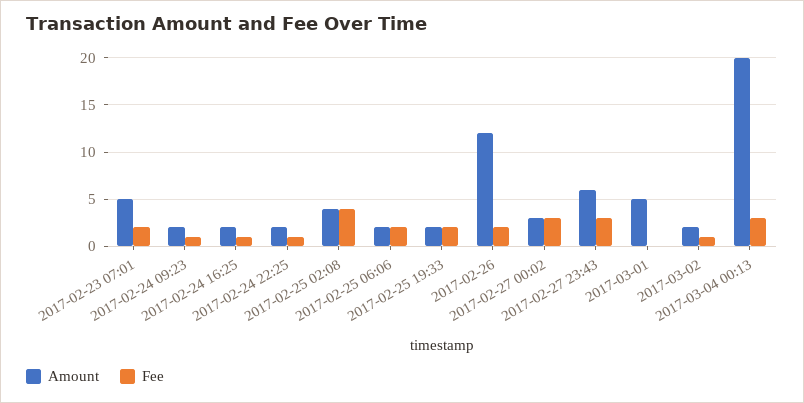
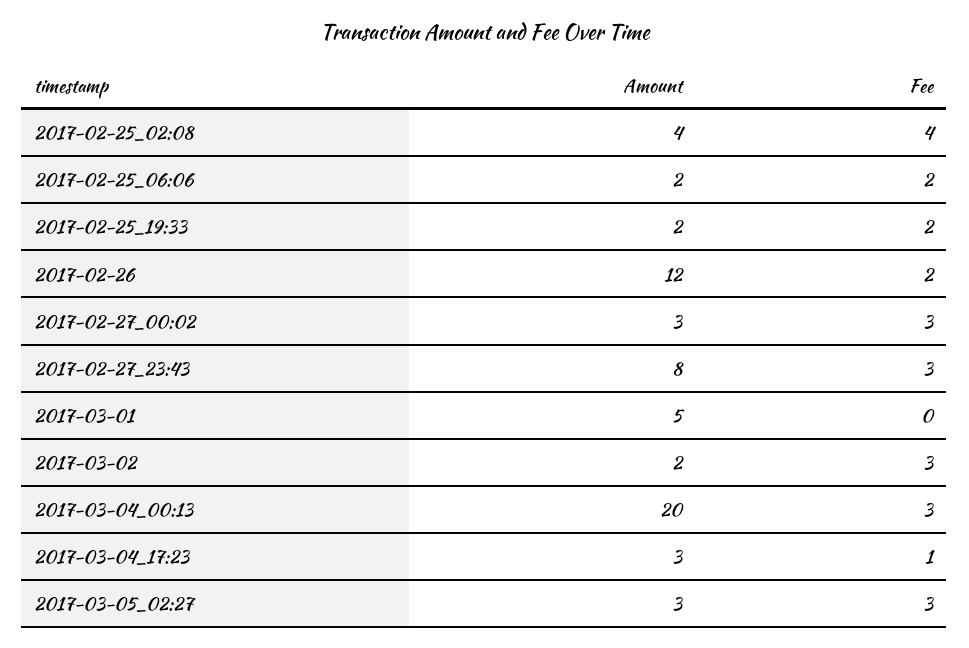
Amount, 2017-02-23 07:01: 5 -> none
Fee, 2017-02-23 07:01: 2 -> none
Amount, 2017-02-24 09:23: 2 -> none
Fee, 2017-02-24 09:23: 1 -> none
Amount, 2017-02-24 16:25: 2 -> none
Fee, 2017-02-24 16:25: 1 -> none
Amount, 2017-02-24 22:25: 2 -> none
Fee, 2017-02-24 22:25: 1 -> none
Amount, 2017-02-27 23:43: 6 -> 8
Fee, 2017-03-02: 1 -> 3
Amount, 2017-03-04_17:23: none -> 3
Fee, 2017-03-04_17:23: none -> 1
Amount, 2017-03-05_02:27: none -> 3
Fee, 2017-03-05_02:27: none -> 3

